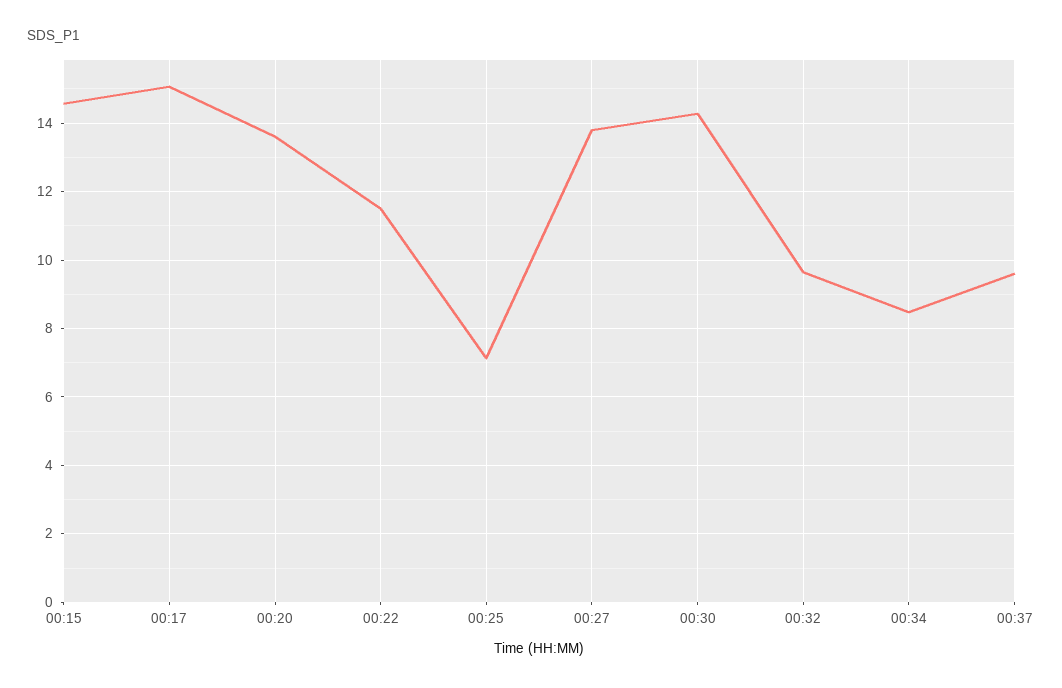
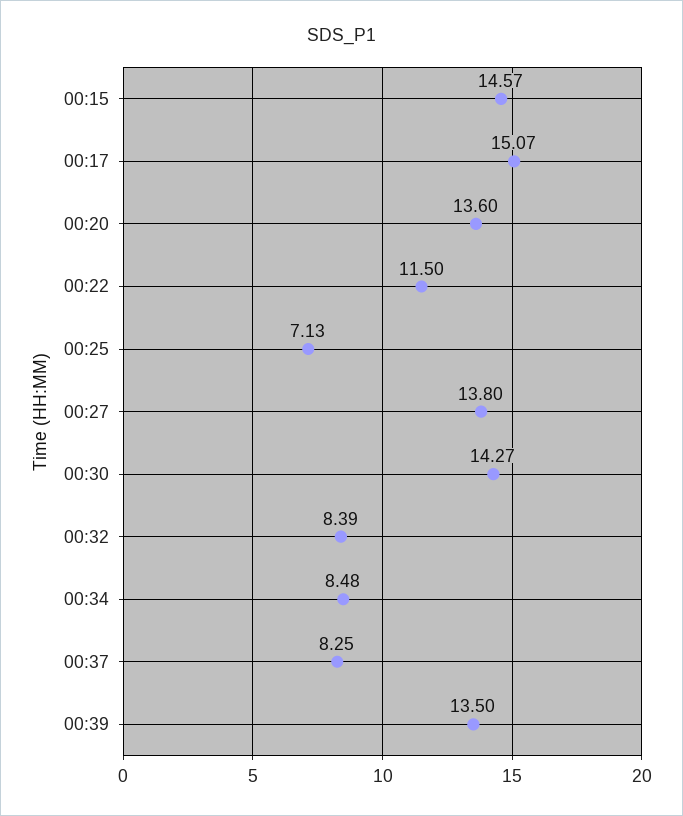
00:32: 9.6 -> 8.39
00:37: 9.6 -> 8.25
00:39: none -> 13.5

